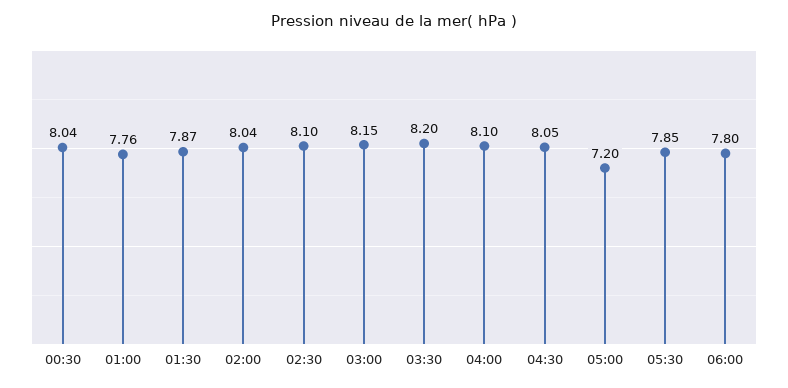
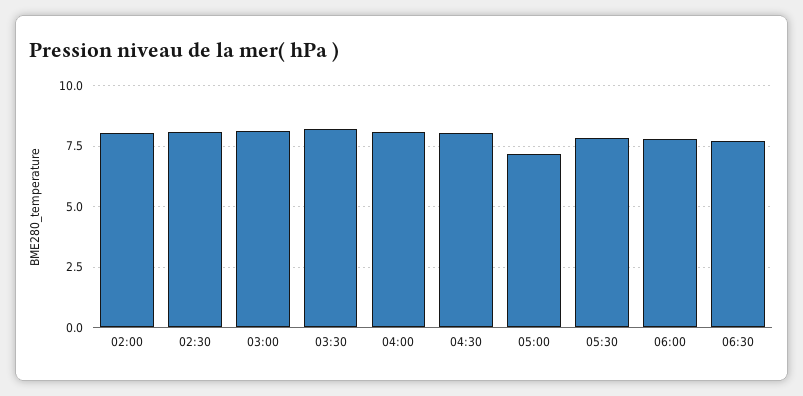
00:30: 8.04 -> none
01:00: 7.76 -> none
01:30: 7.87 -> none
06:30: none -> 7.75

